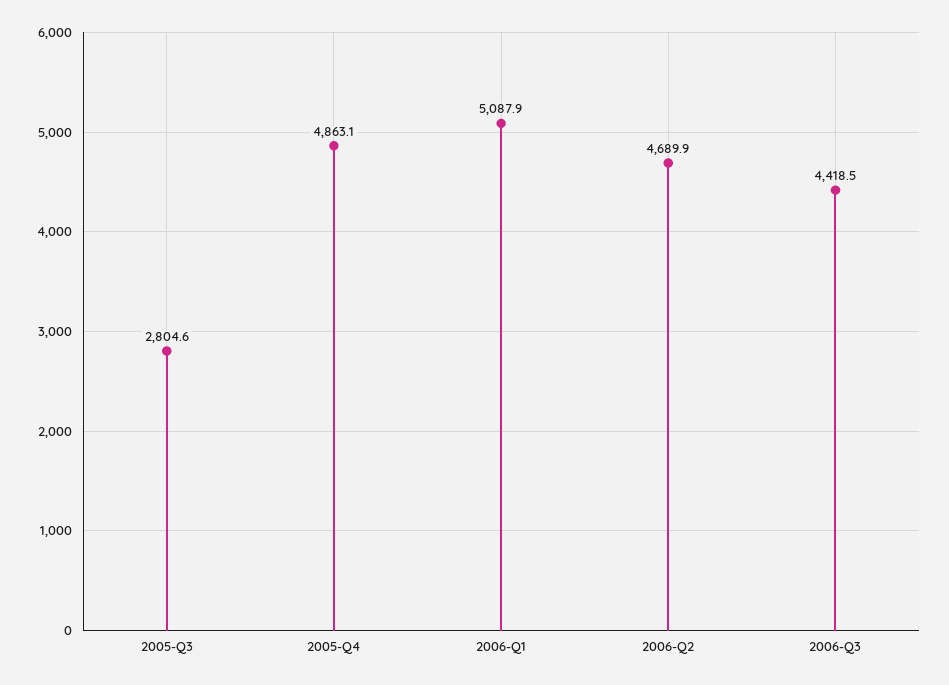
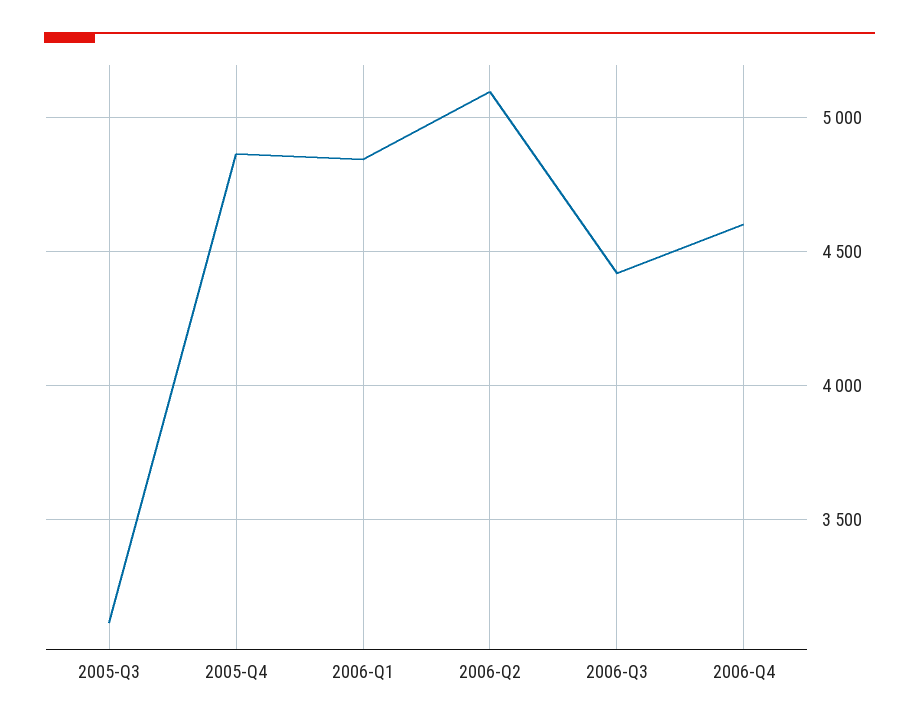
2005-Q3: 2804.6 -> 3100
2006-Q1: 5087.9 -> 4850
2006-Q2: 4689.9 -> 5100
2006-Q4: none -> 4600

